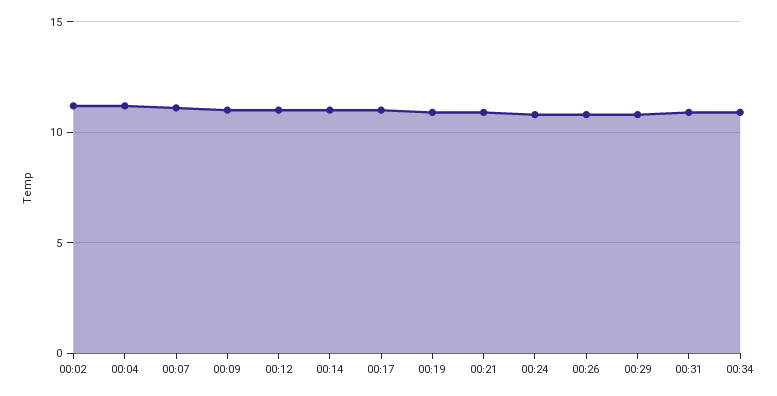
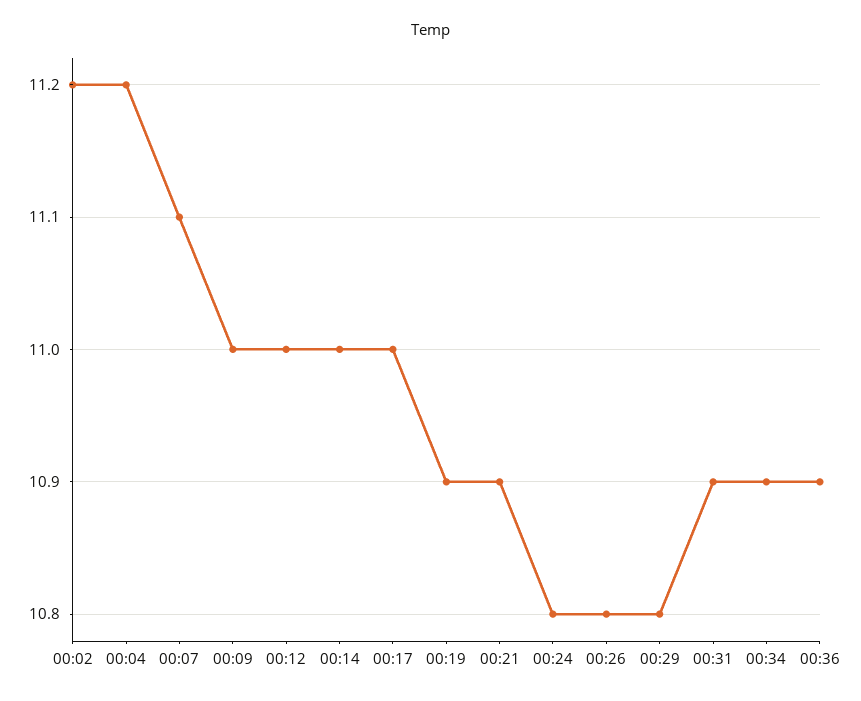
00:36: none -> 10.9

